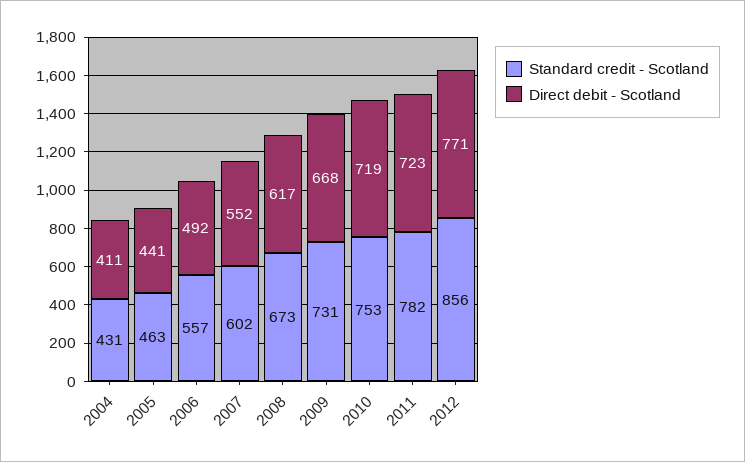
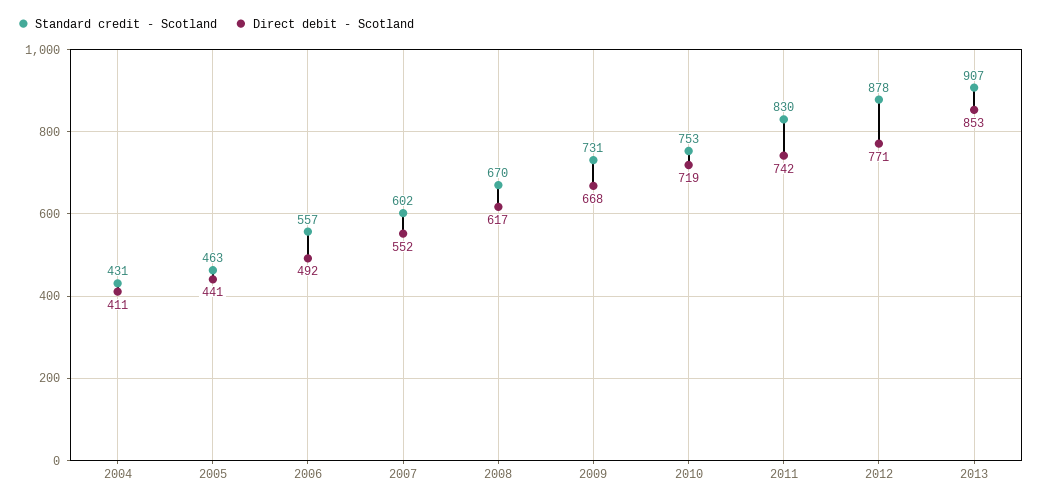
Standard credit - Scotland, 2008: 673 -> 670
Standard credit - Scotland, 2011: 782 -> 830
Direct debit - Scotland, 2011: 723 -> 742
Standard credit - Scotland, 2012: 856 -> 878
Standard credit - Scotland, 2013: none -> 907
Direct debit - Scotland, 2013: none -> 853

